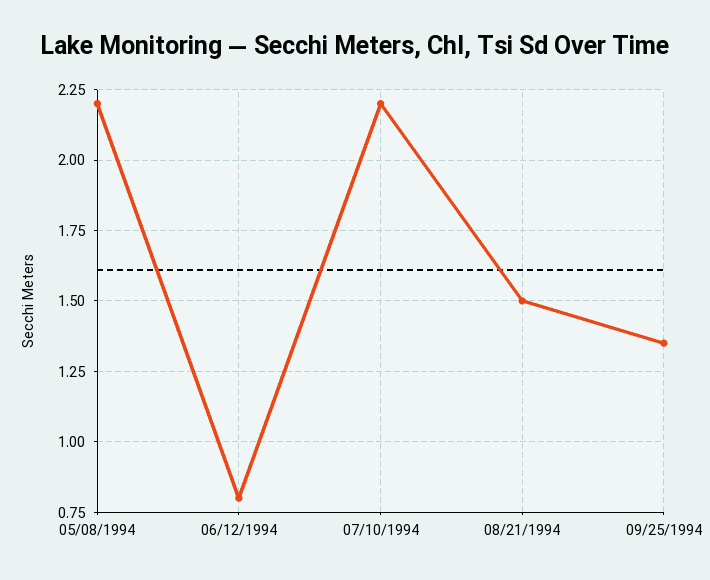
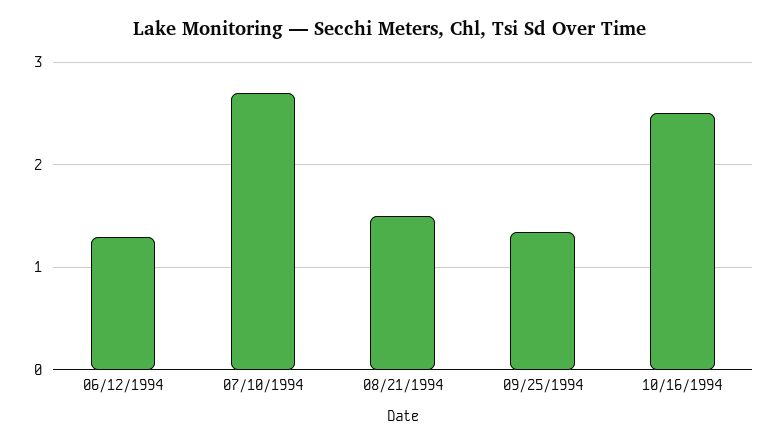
05/08/1994: 2.2 -> none
06/12/1994: 0.8 -> 1.3
07/10/1994: 2.2 -> 2.7
10/16/1994: none -> 2.5

